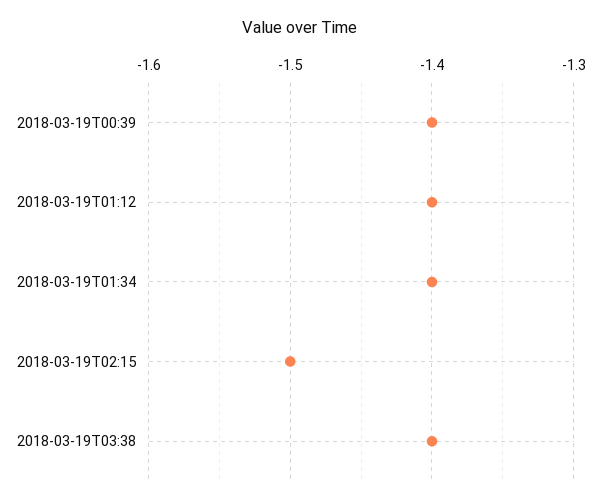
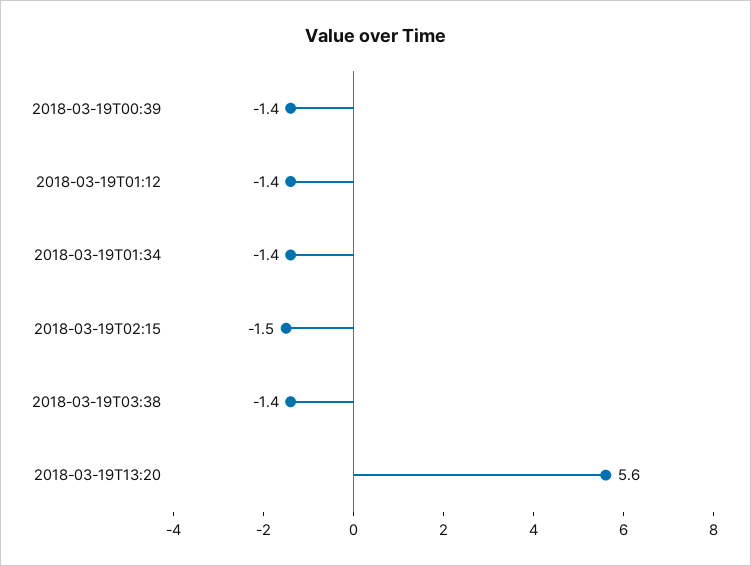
2018-03-19T13:20: none -> 5.6

